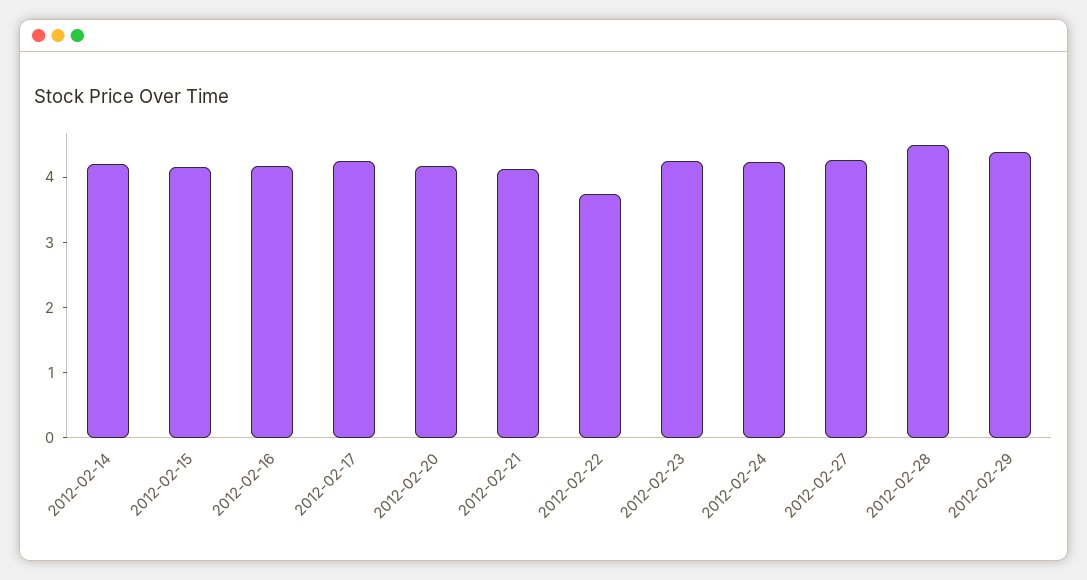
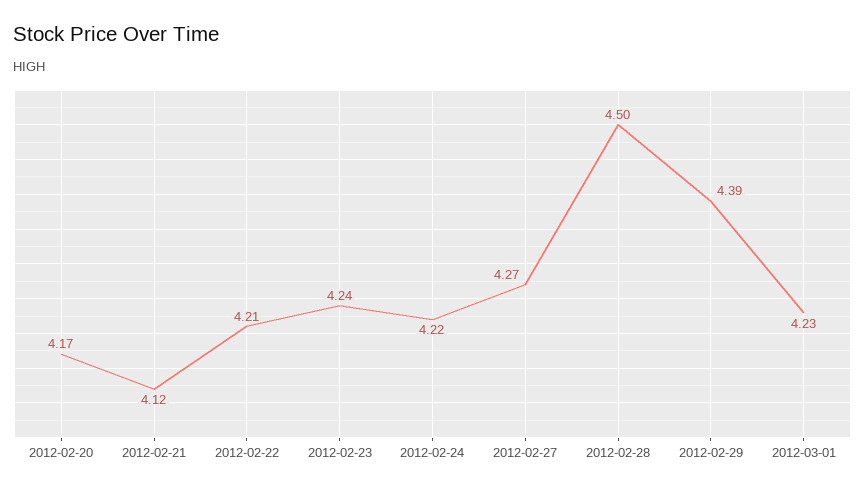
2012-02-14: 4.2 -> none
2012-02-15: 4.2 -> none
2012-02-16: 4.2 -> none
2012-02-17: 4.2 -> none
2012-02-22: 3.8 -> 4.21
2012-03-01: none -> 4.23

